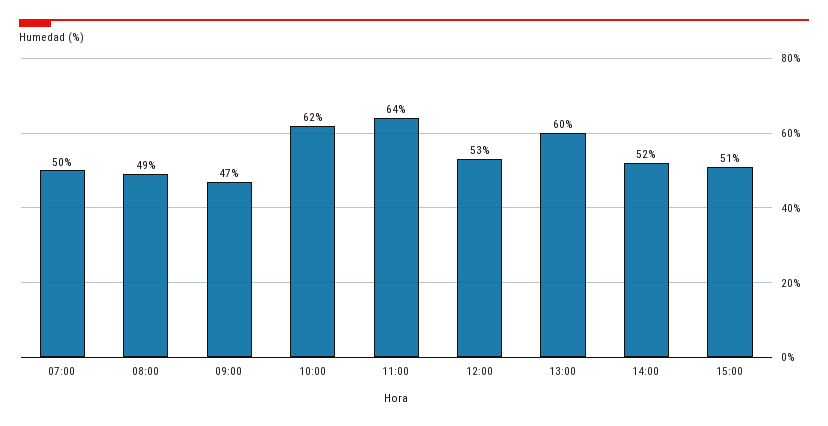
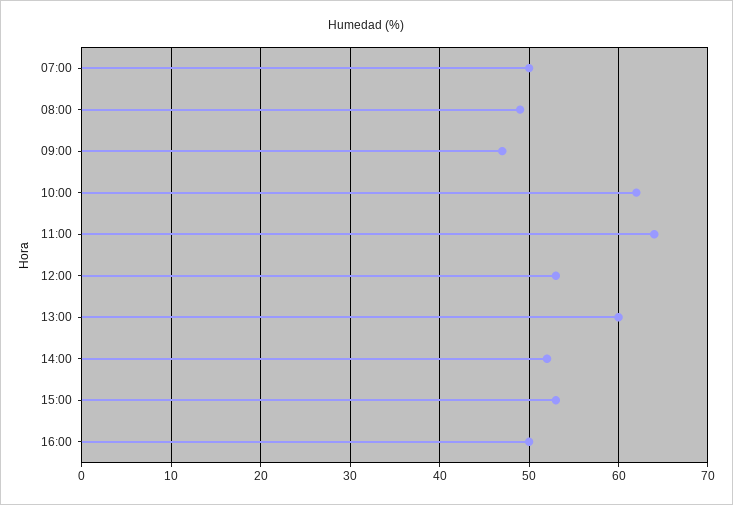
15:00: 51 -> 53
16:00: none -> 50

